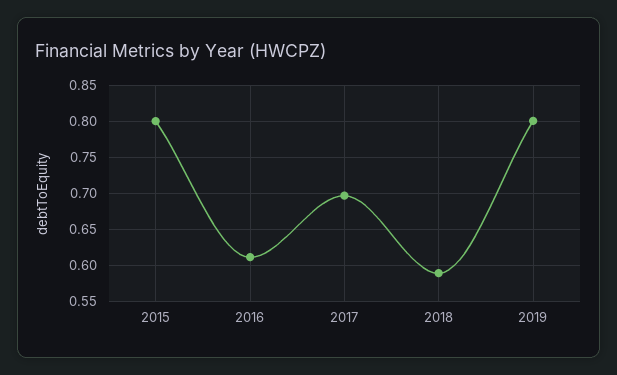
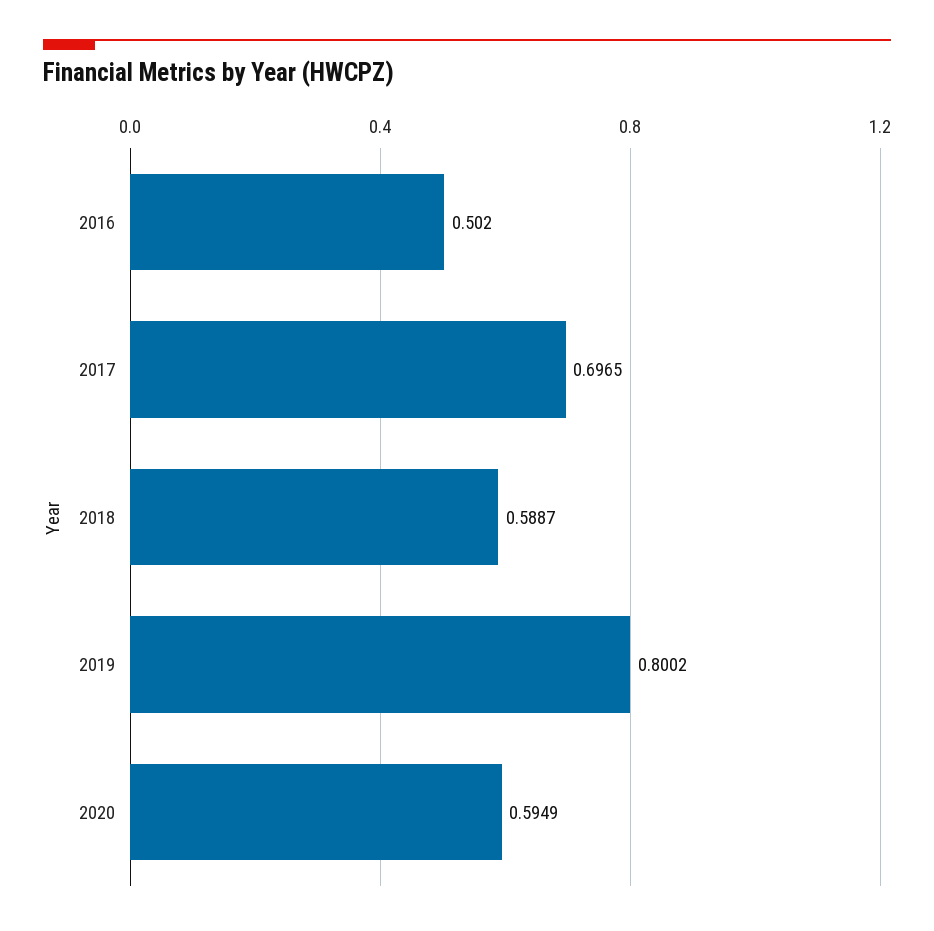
2015: 0.8 -> none
2016: 0.61 -> 0.502
2020: none -> 0.5949

